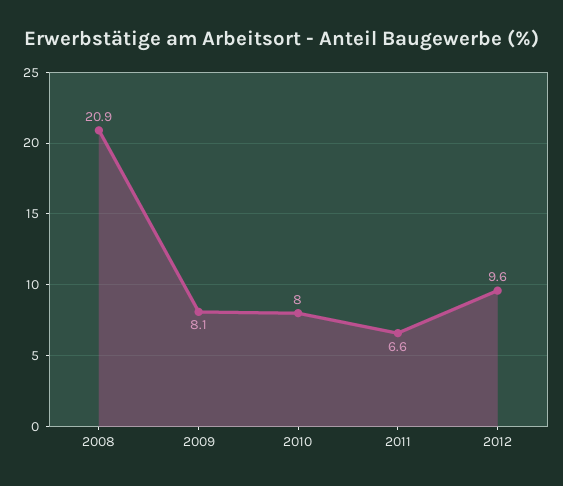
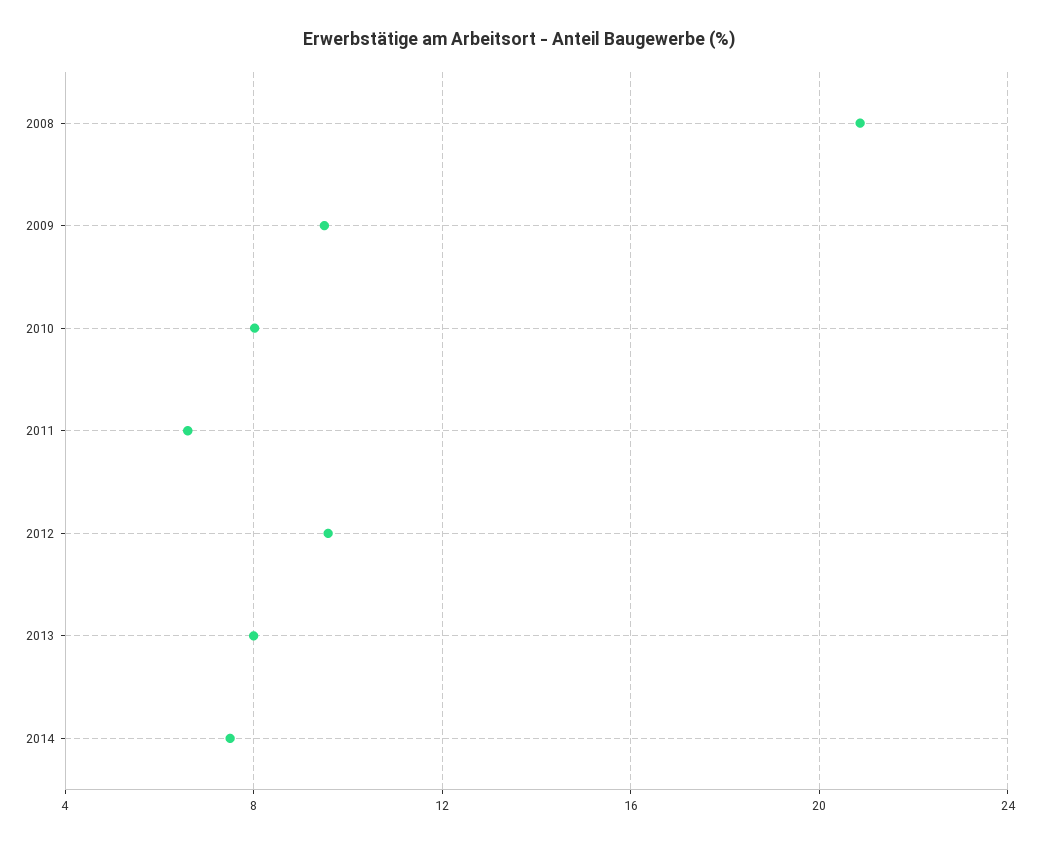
2009: 8.1 -> 9.5
2013: none -> 8
2014: none -> 7.5

